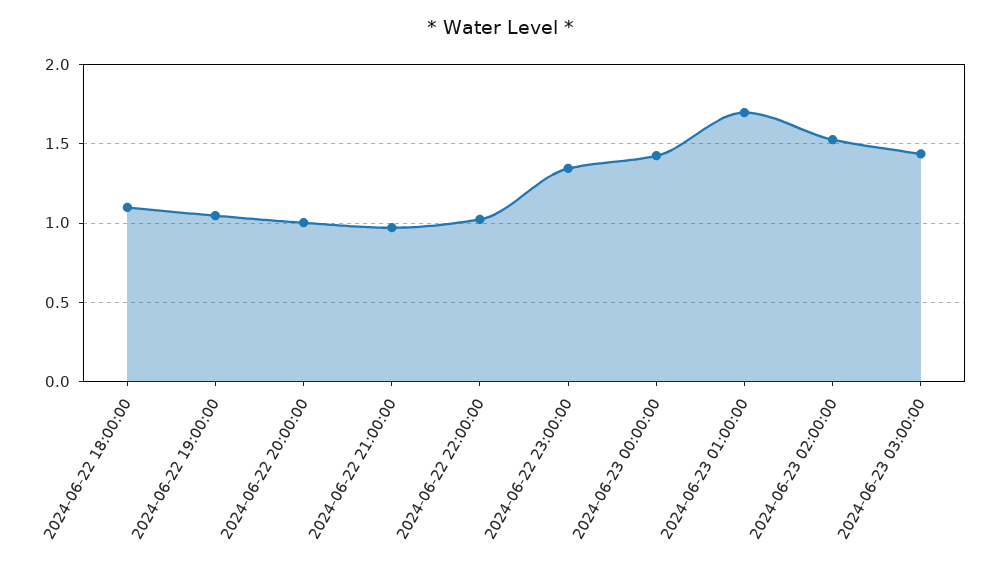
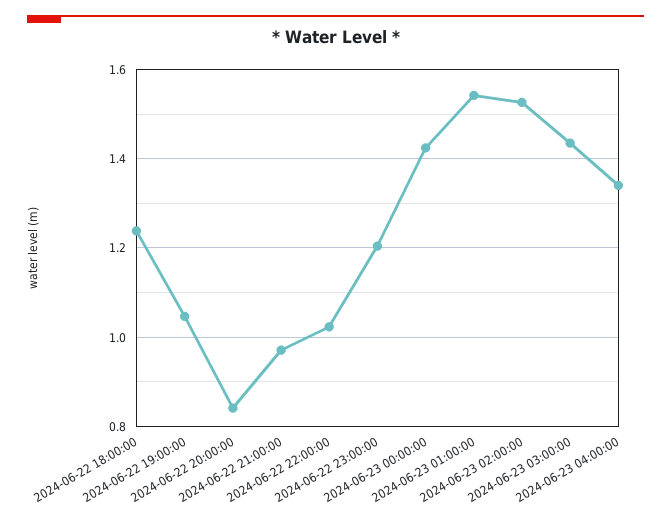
2024-06-22 18:00:00: 1.1 -> 1.24
2024-06-22 20:00:00: 1 -> 0.84
2024-06-22 23:00:00: 1.35 -> 1.2
2024-06-23 01:00:00: 1.7 -> 1.54
2024-06-23 04:00:00: none -> 1.34

